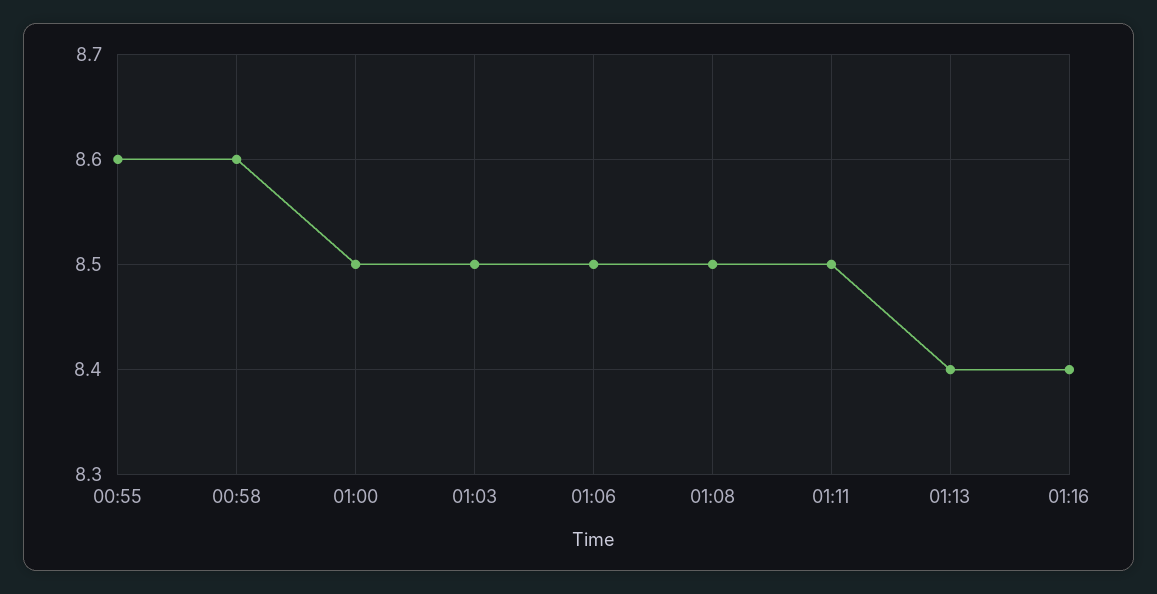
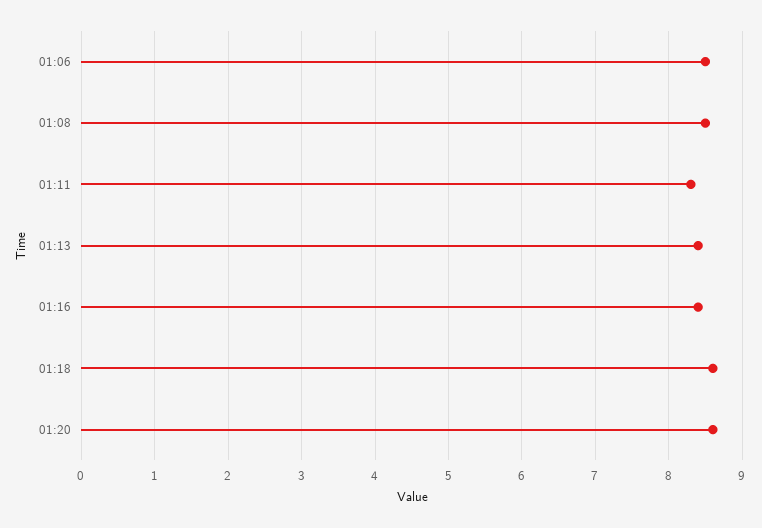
00:55: 8.6 -> none
00:58: 8.6 -> none
01:00: 8.5 -> none
01:03: 8.5 -> none
01:11: 8.5 -> 8.3
01:18: none -> 8.6
01:20: none -> 8.6

